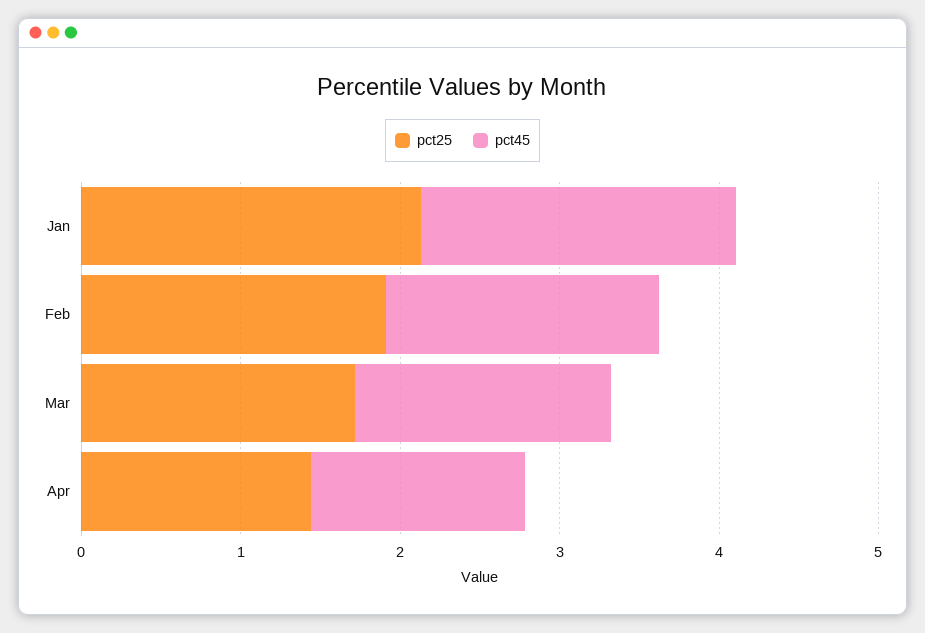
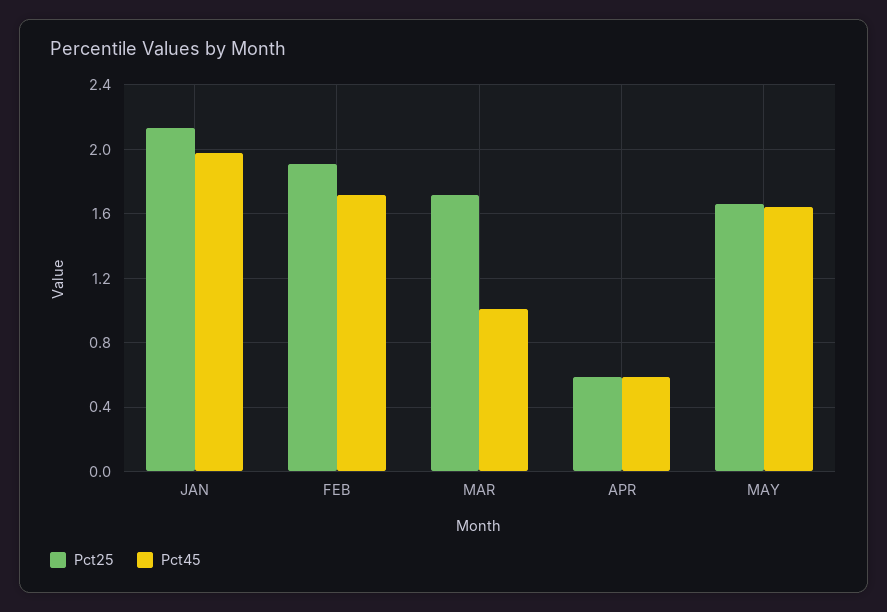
pct45, Mar: 1.6 -> 1
pct25, Apr: 1.4 -> 0.6
pct45, Apr: 1.4 -> 0.6
pct25, MAY: none -> 1.65
pct45, MAY: none -> 1.65

